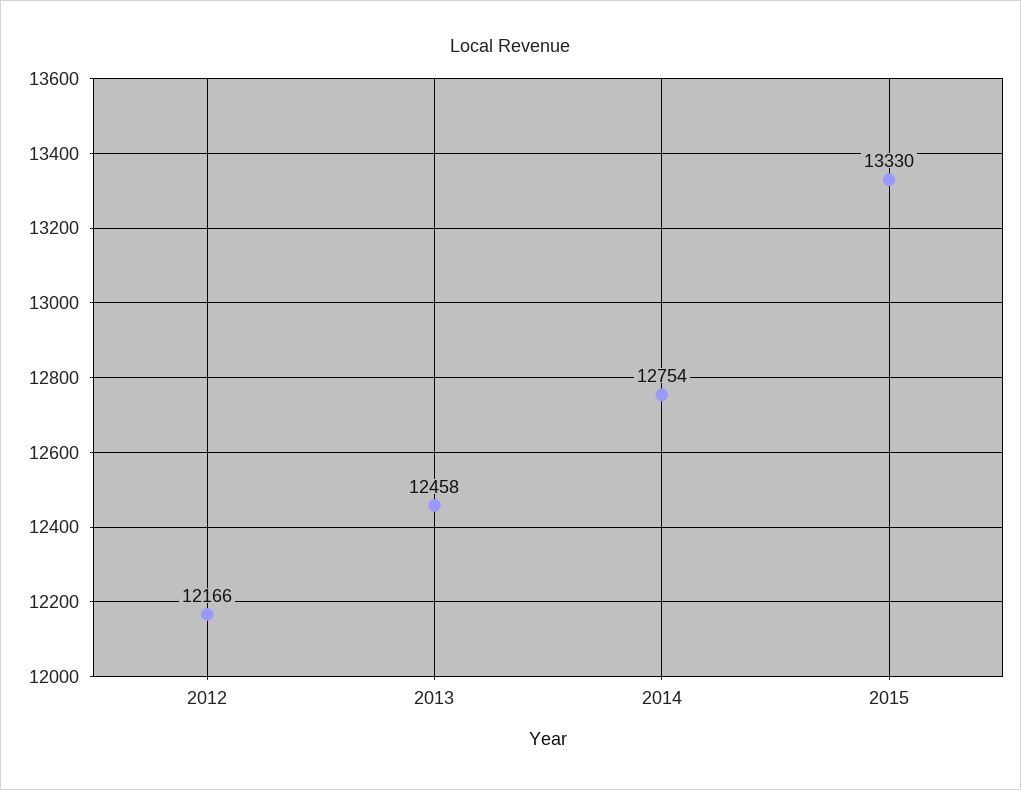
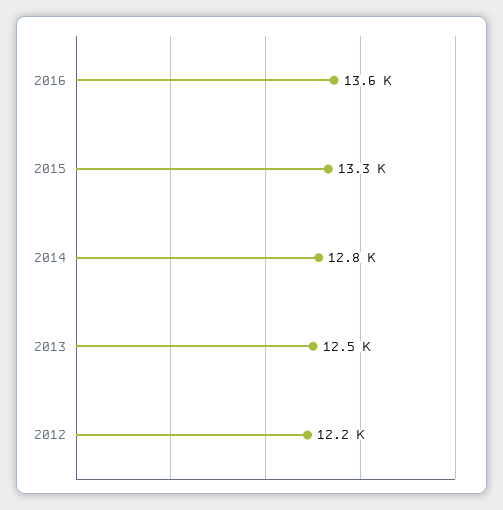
2016: none -> 13600

